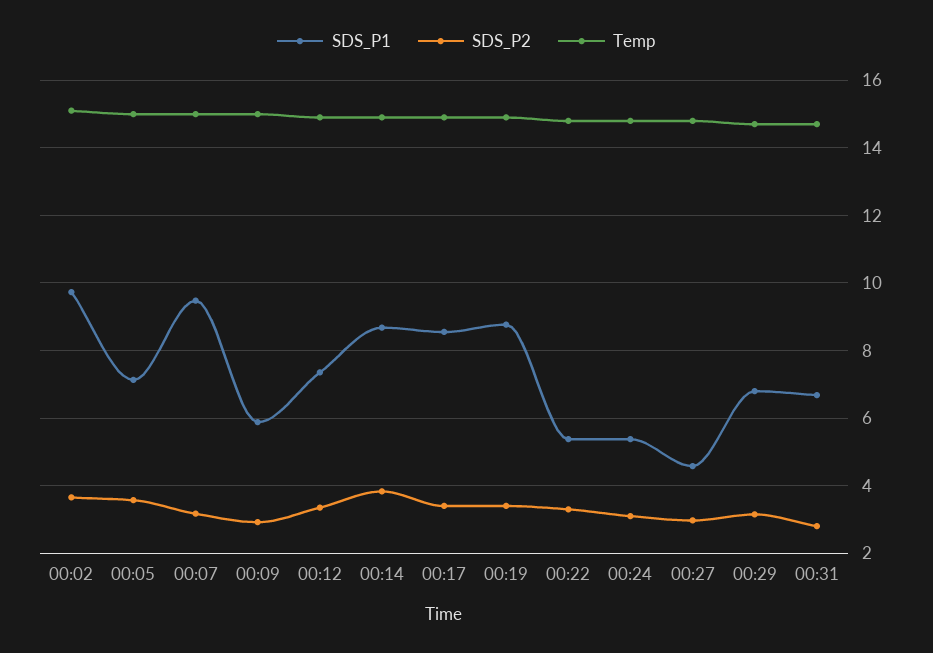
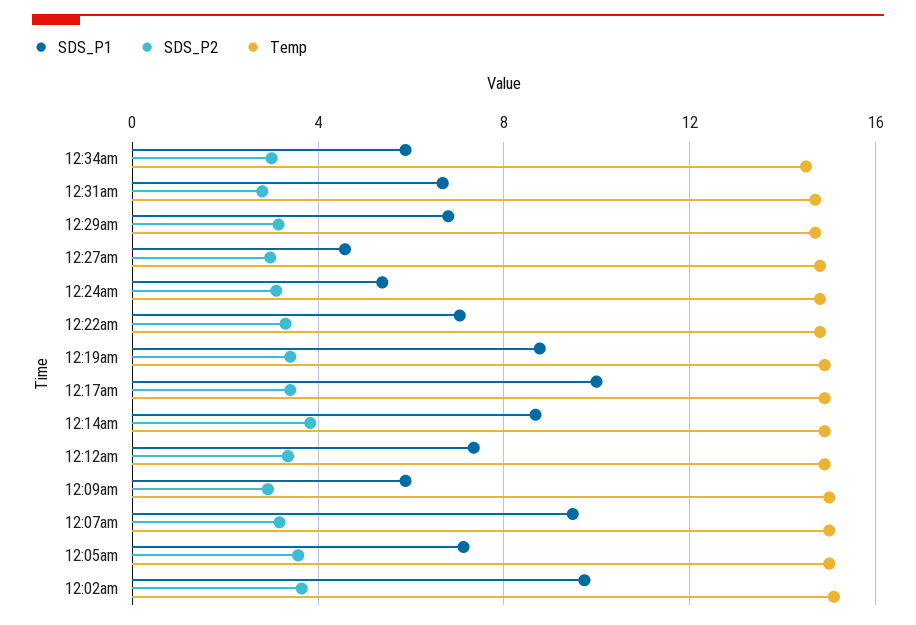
SDS_P1, 00:17: 8.6 -> 10
SDS_P1, 00:22: 5.4 -> 7
SDS_P1, 12:34am: none -> 6
SDS_P2, 12:34am: none -> 3
Temp, 12:34am: none -> 14.5

